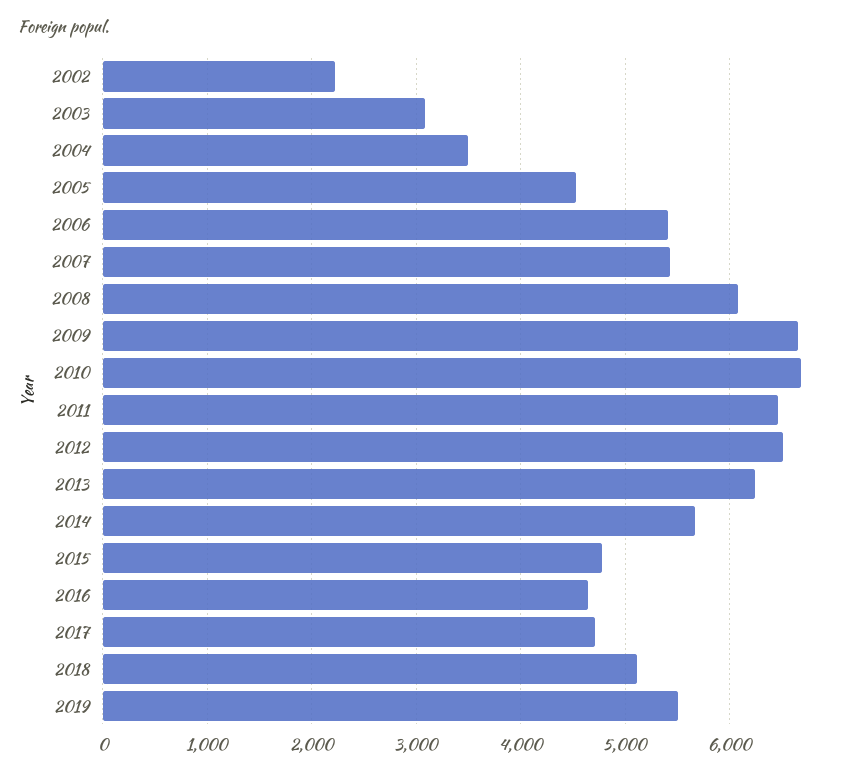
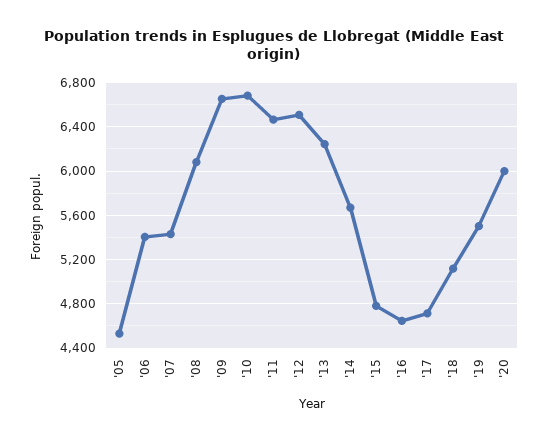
2002: 2200 -> none
2003: 3100 -> none
2004: 3500 -> none
'20: none -> 6000

